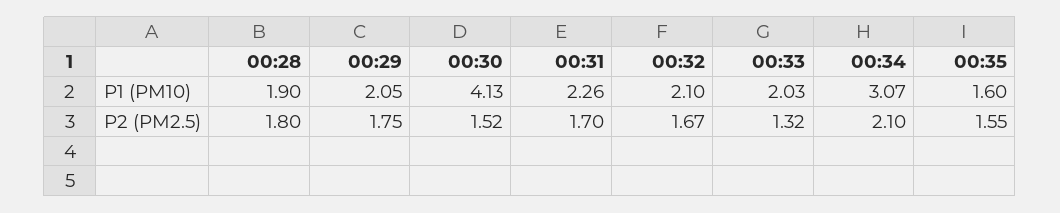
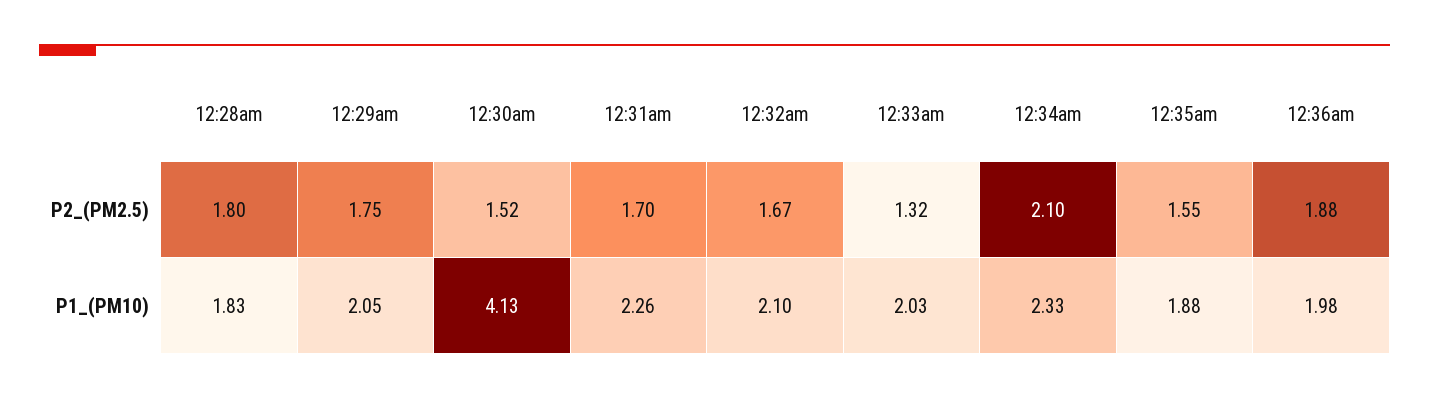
00:28, P1 (PM10): 1.9 -> 1.83
00:34, P1 (PM10): 3.07 -> 2.33
00:35, P1 (PM10): 1.6 -> 1.88
12:36am, P2 (PM2.5): none -> 1.88
12:36am, P1 (PM10): none -> 1.98

